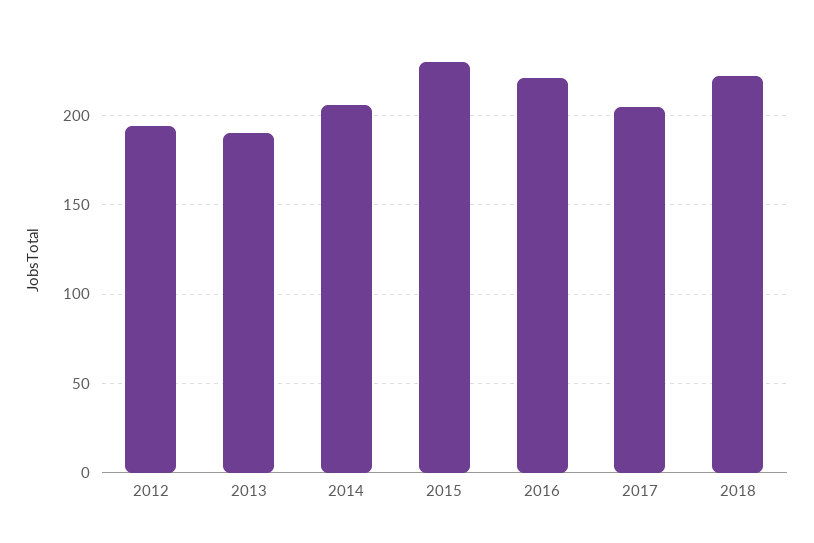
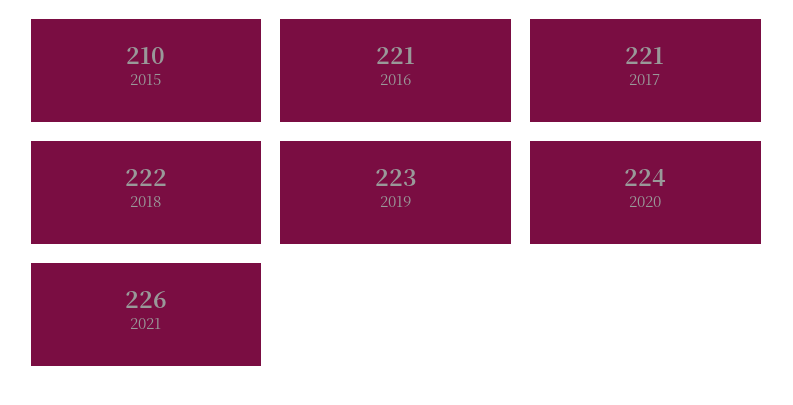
2012: 195 -> none
2013: 190 -> none
2014: 205 -> none
2015: 230 -> 210
2017: 205 -> 221
2019: none -> 223
2020: none -> 224
2021: none -> 226

